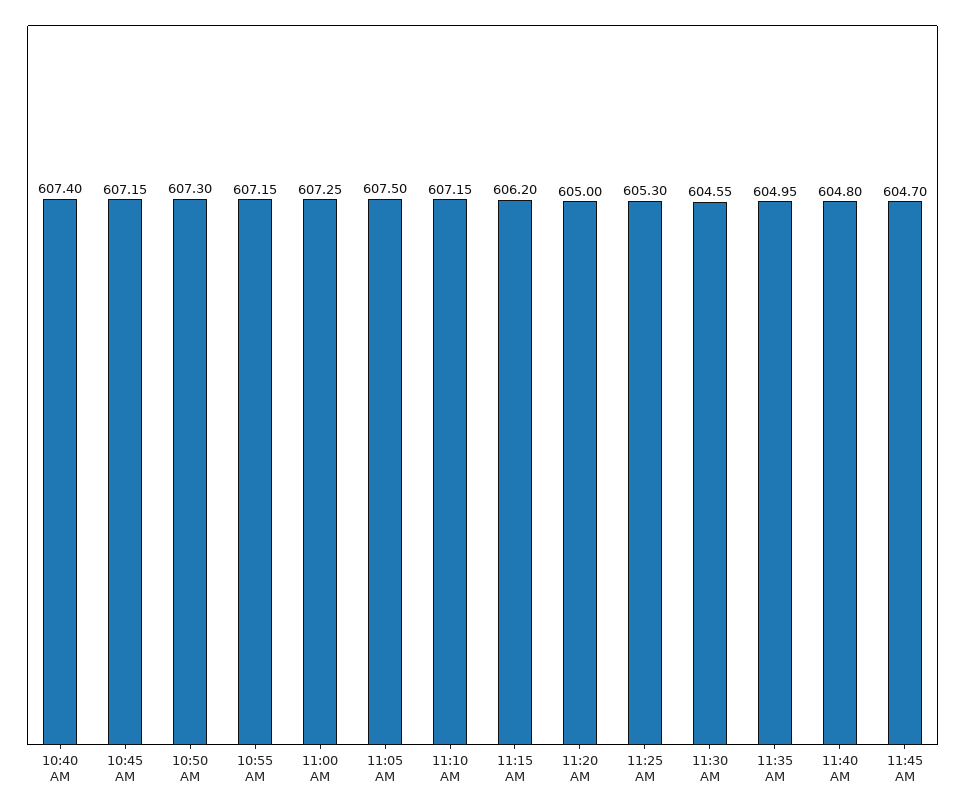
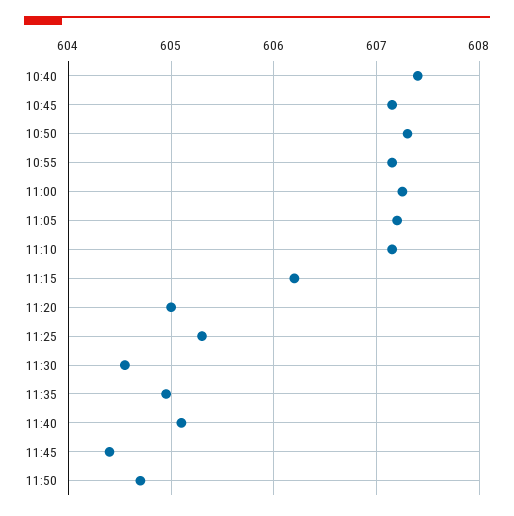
11:05 AM: 607.5 -> 607.2
11:40 AM: 604.8 -> 605.1
11:45 AM: 604.7 -> 604.4
11:50: none -> 604.7

